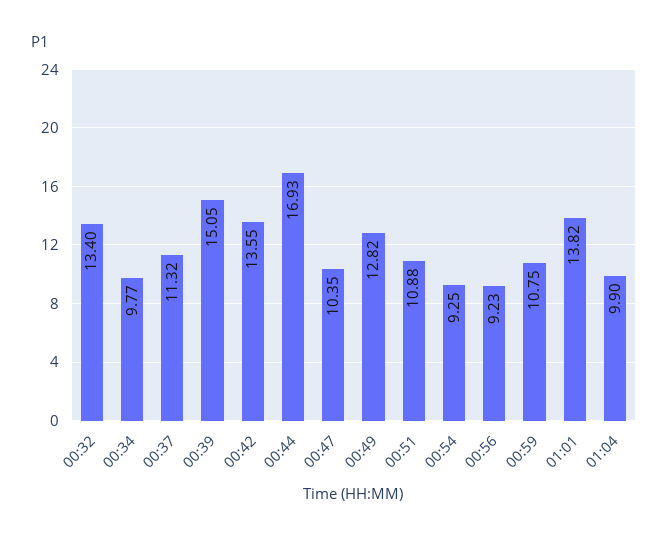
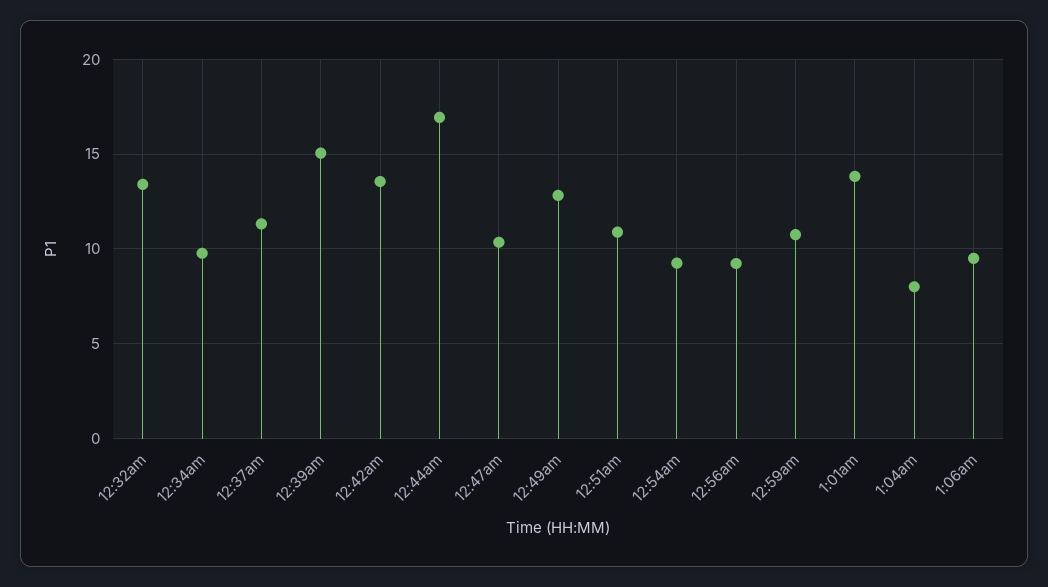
01:04: 9.9 -> 8
1:06am: none -> 9.5

